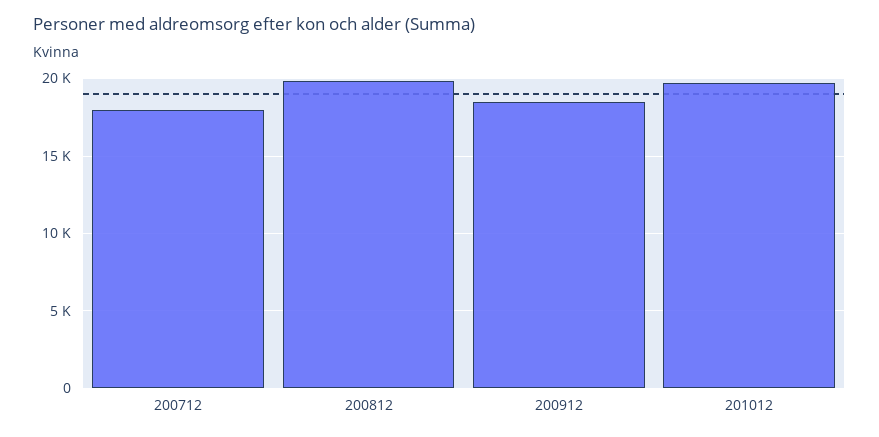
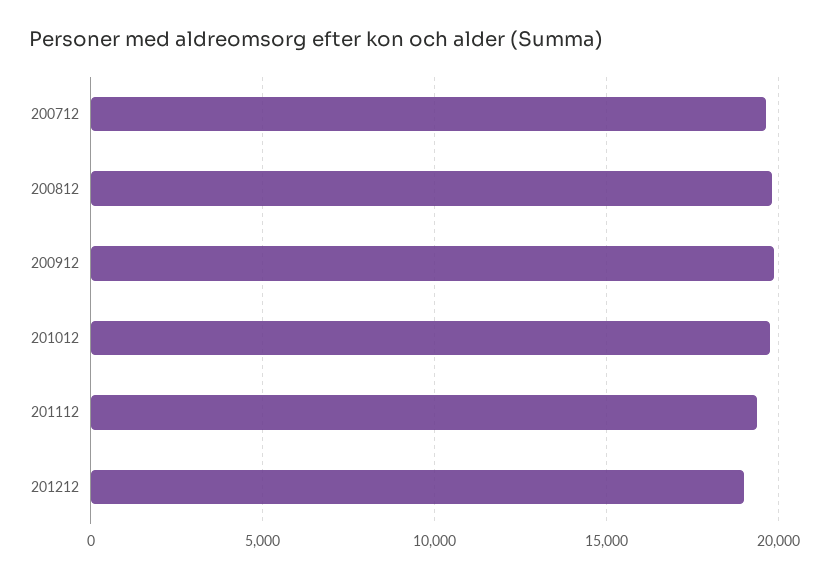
200712: 18000 -> 19500
200912: 18500 -> 20000
201112: none -> 19500
201212: none -> 19000

